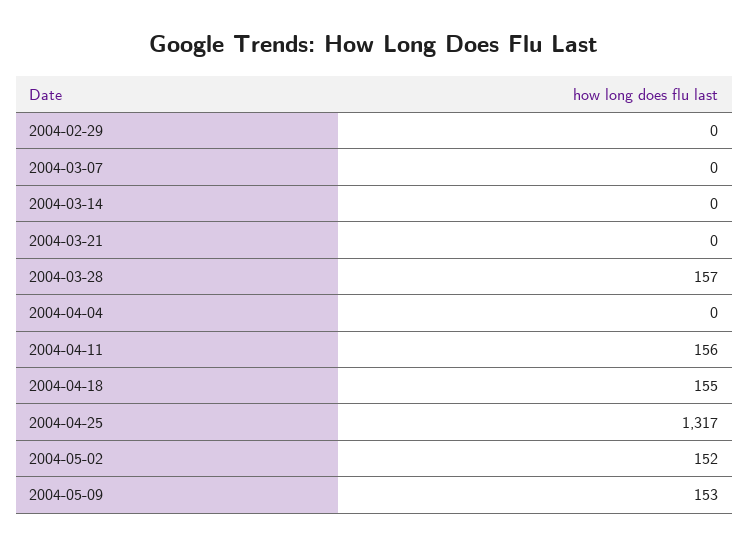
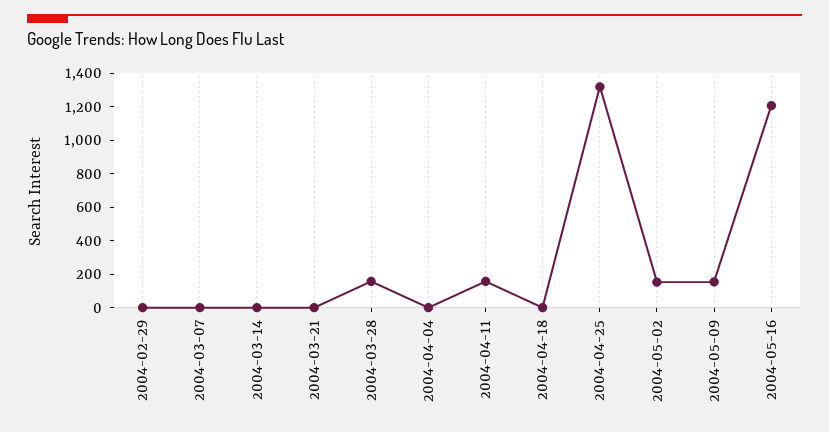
2004-04-18: 155 -> 0
2004-05-16: none -> 1200

